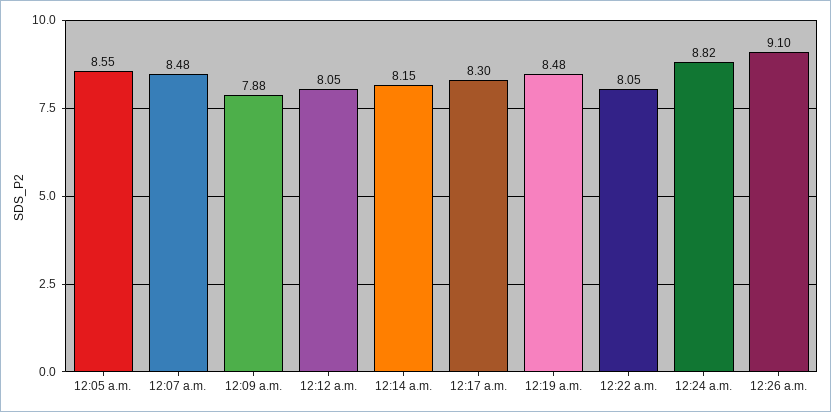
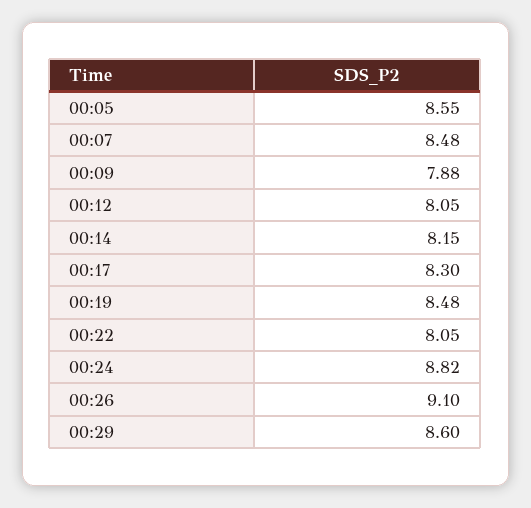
00:29: none -> 8.6

